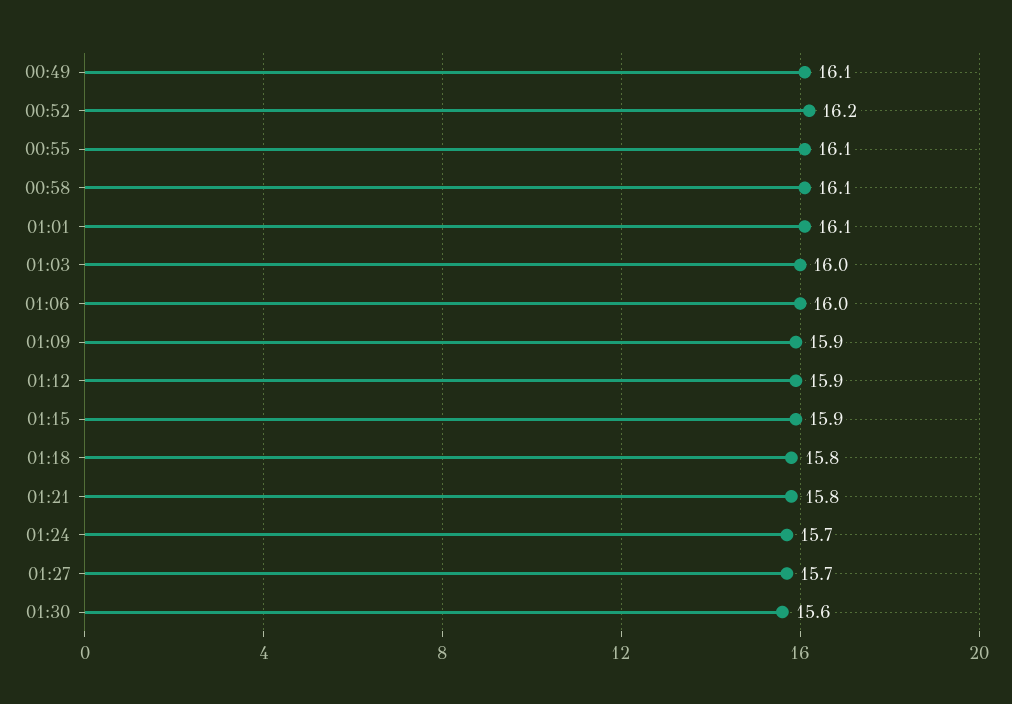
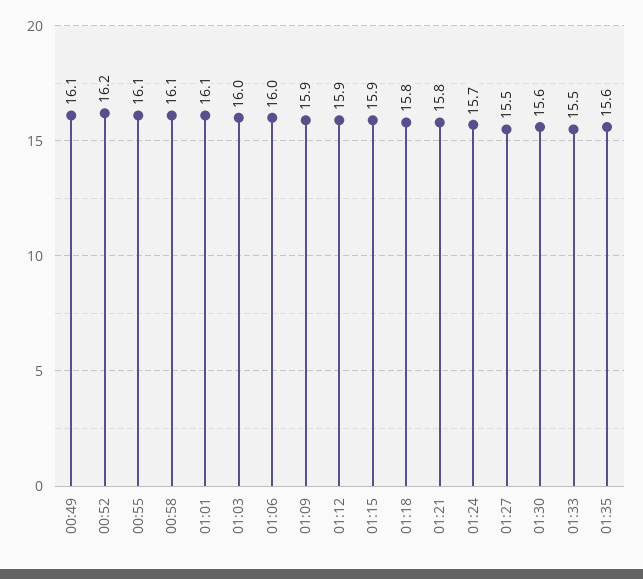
01:27: 15.7 -> 15.5
01:33: none -> 15.5
01:35: none -> 15.6

